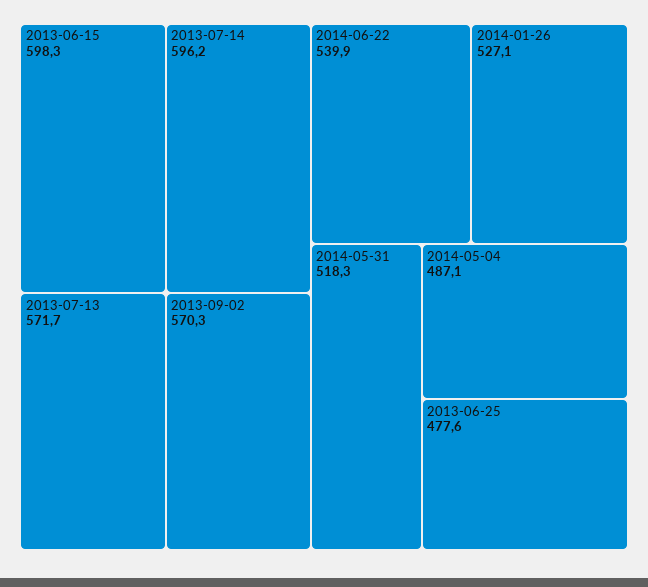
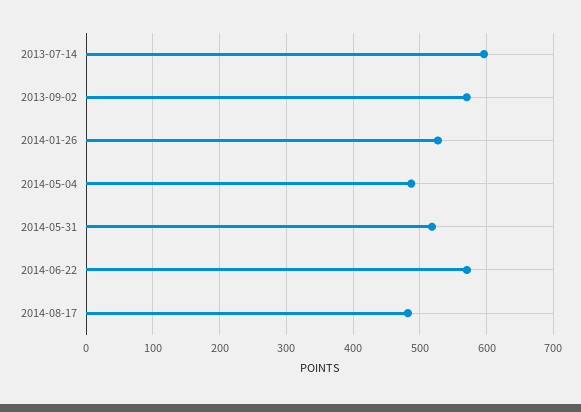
2013-06-15: 598.3 -> none
2013-07-13: 571.7 -> none
2014-06-22: 539.9 -> 570
2013-06-25: 477.6 -> none
2014-08-17: none -> 480

